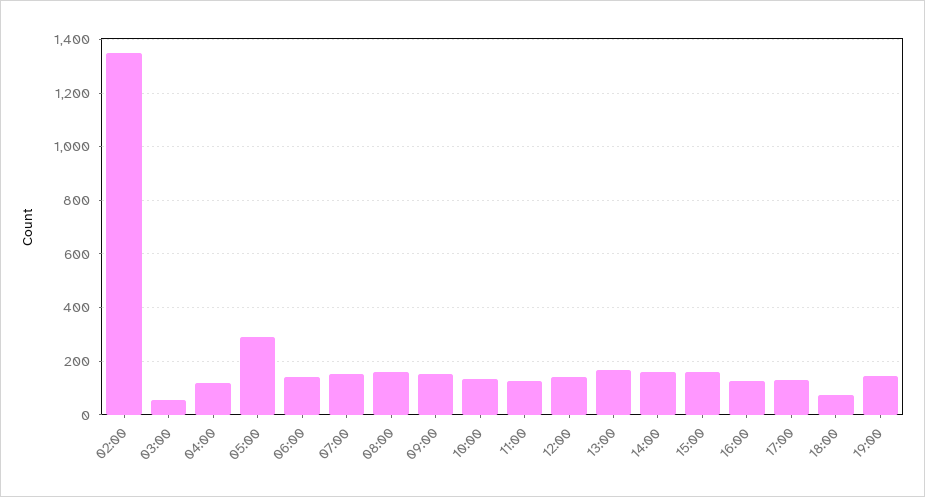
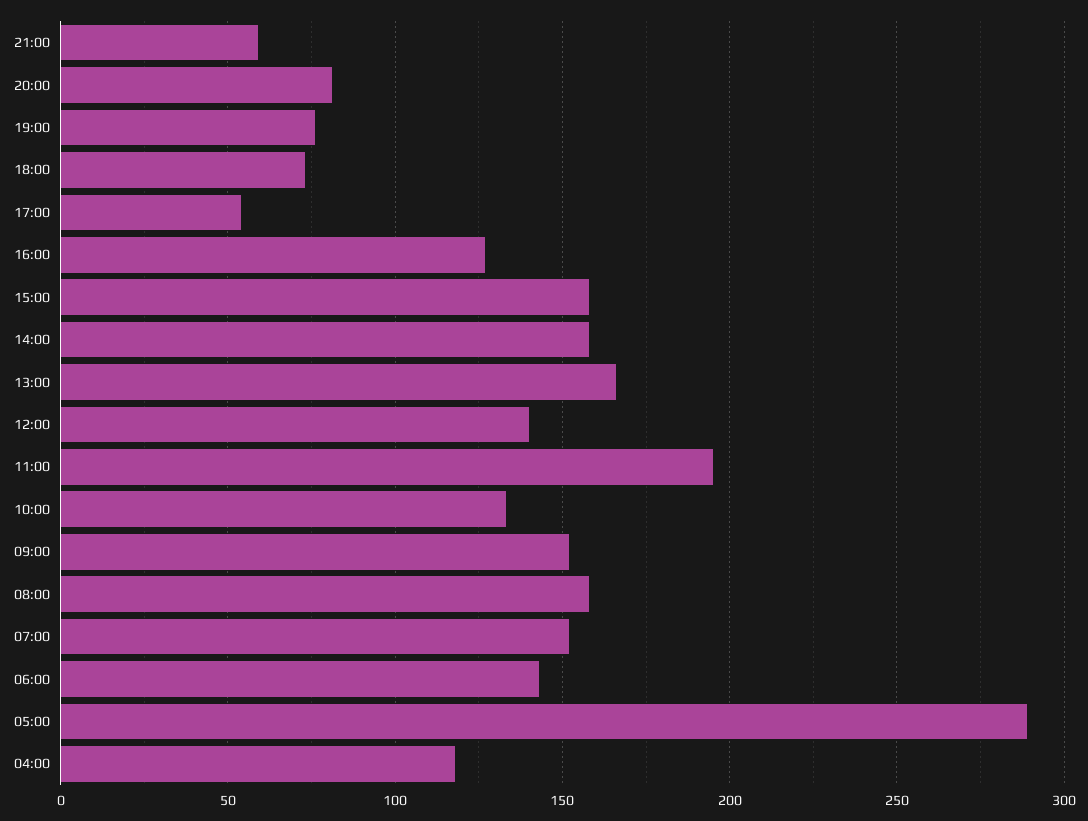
02:00: 1350 -> none
03:00: 50 -> none
11:00: 125 -> 195
17:00: 125 -> 55
19:00: 150 -> 75
21:00: none -> 60
20:00: none -> 80

